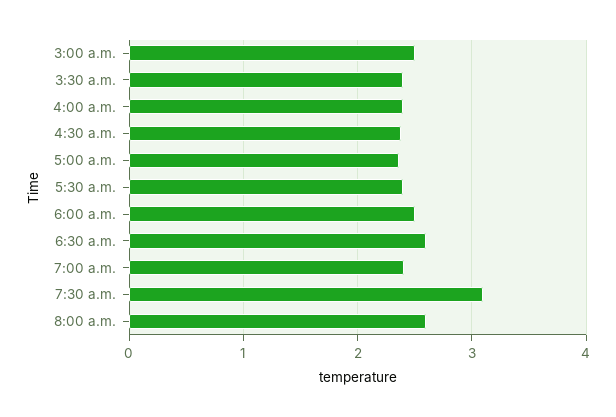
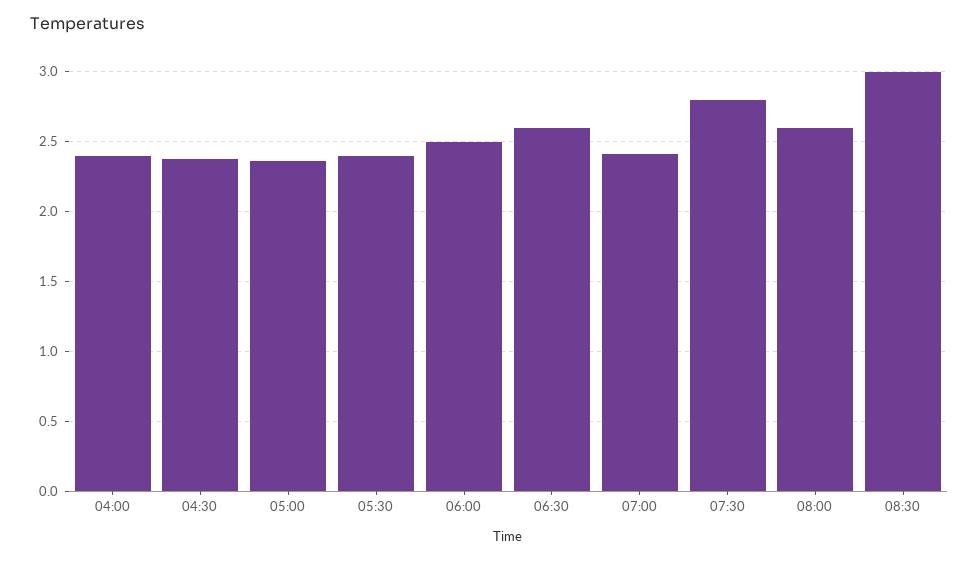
3:00 a.m.: 2.5 -> none
3:30 a.m.: 2.4 -> none
7:30 a.m.: 3.1 -> 2.8
08:30: none -> 3

